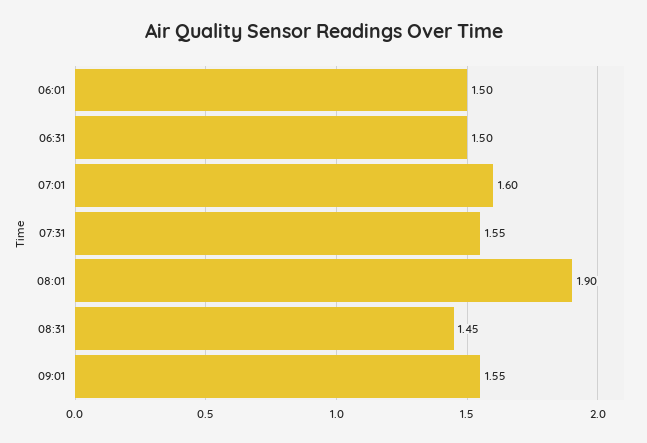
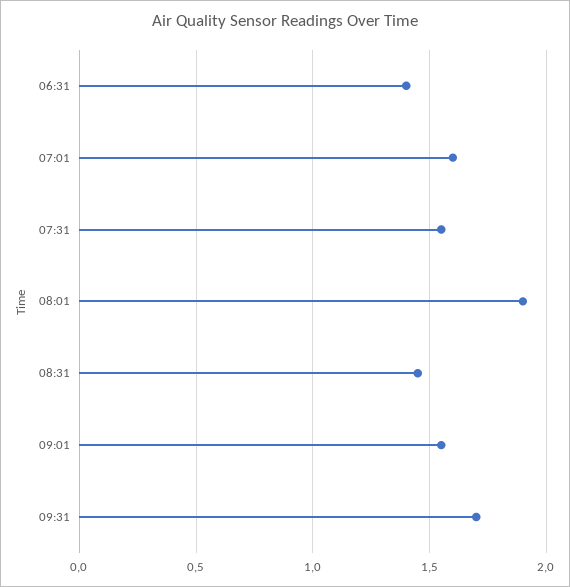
06:01: 1.5 -> none
06:31: 1.5 -> 1.4
09:31: none -> 1.7

